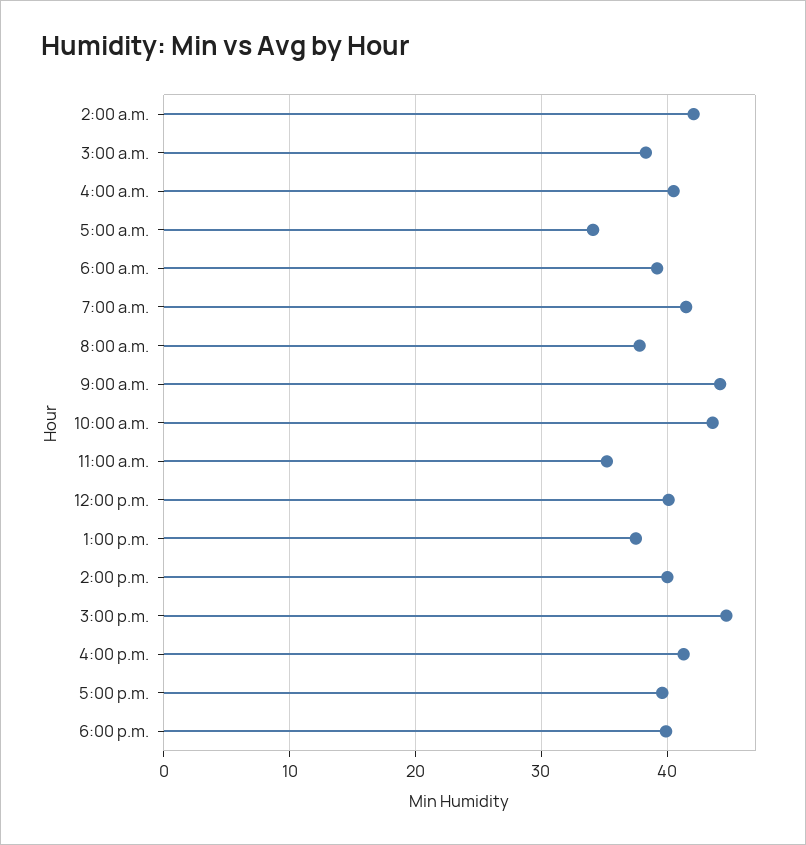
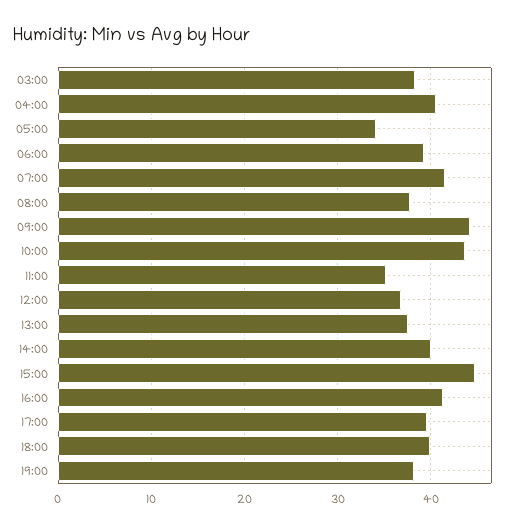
2:00 a.m.: 42 -> none
12:00 p.m.: 40 -> 37
19:00: none -> 38

